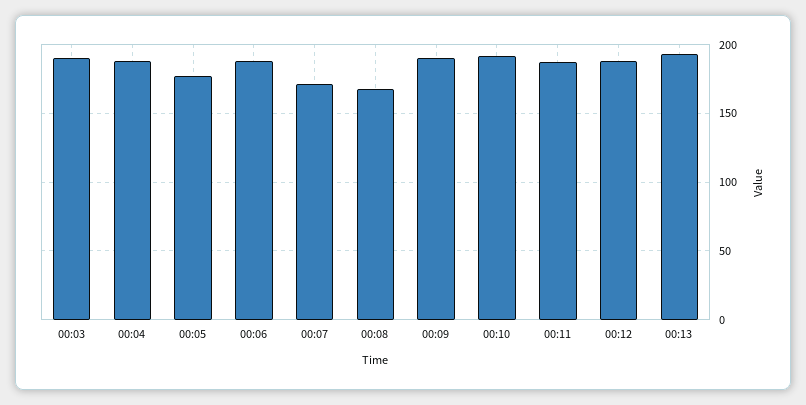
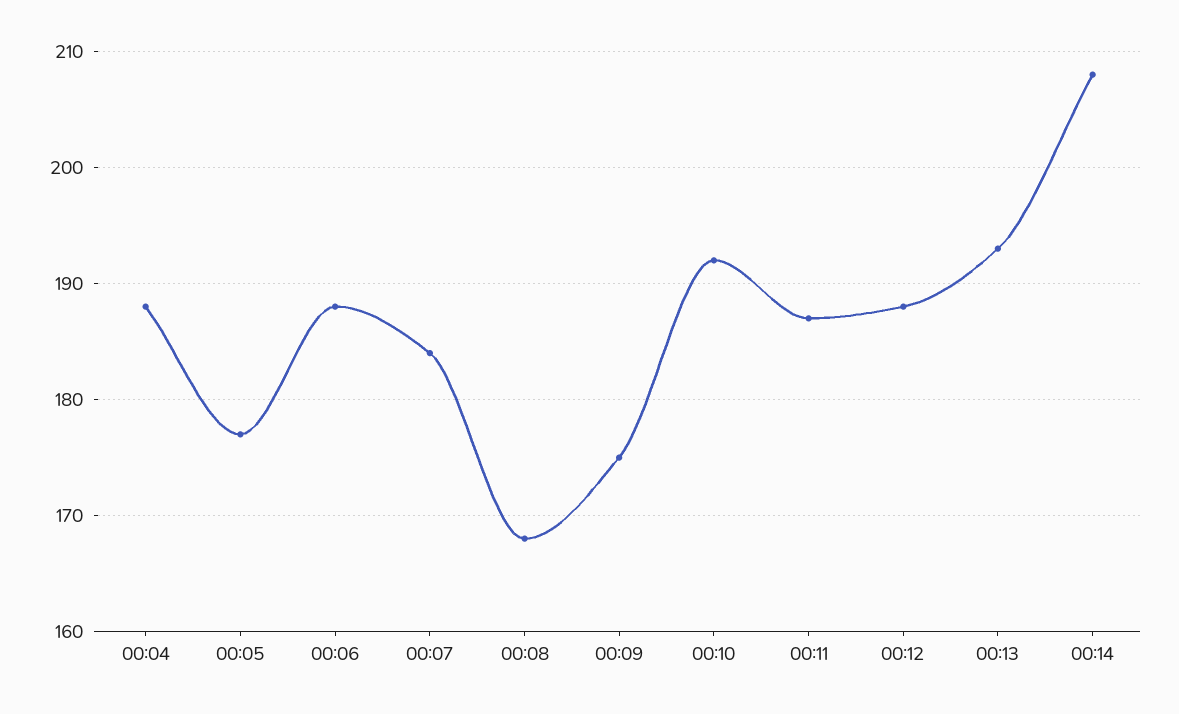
00:03: 190 -> none
00:07: 170 -> 184
00:09: 190 -> 175
00:14: none -> 208

